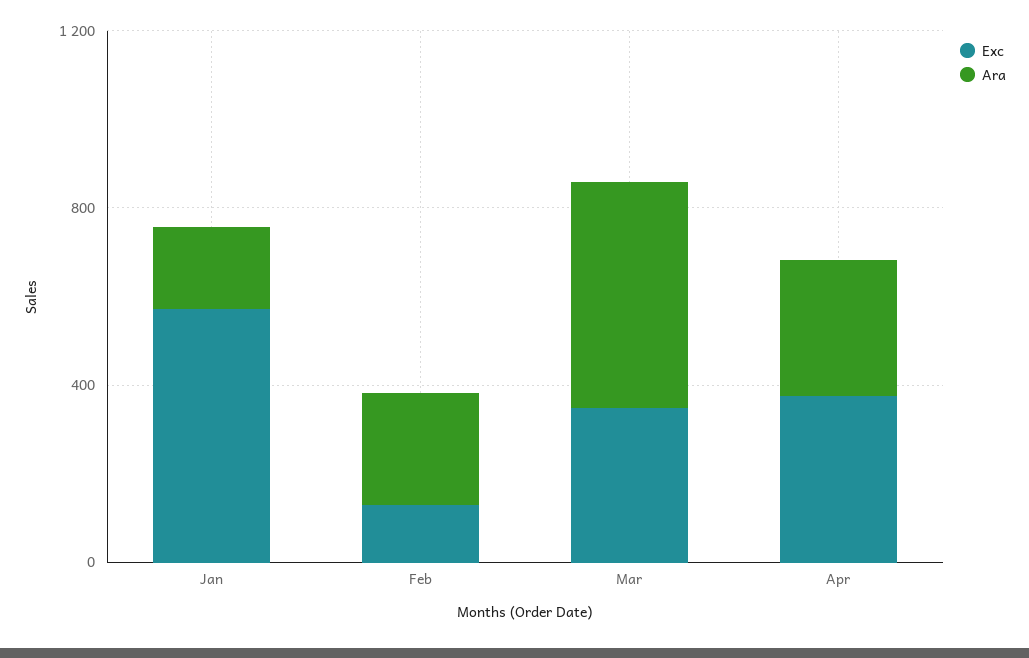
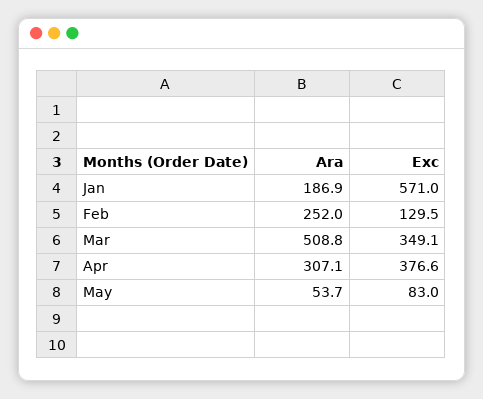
Ara, May: none -> 53.7
Exc, May: none -> 83

